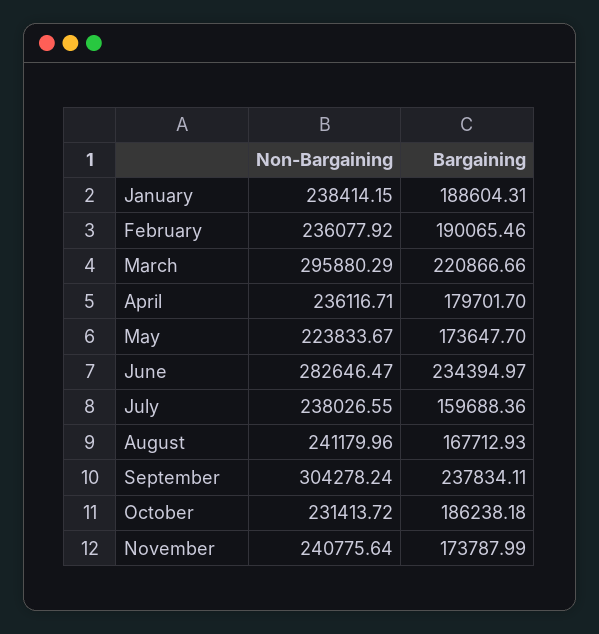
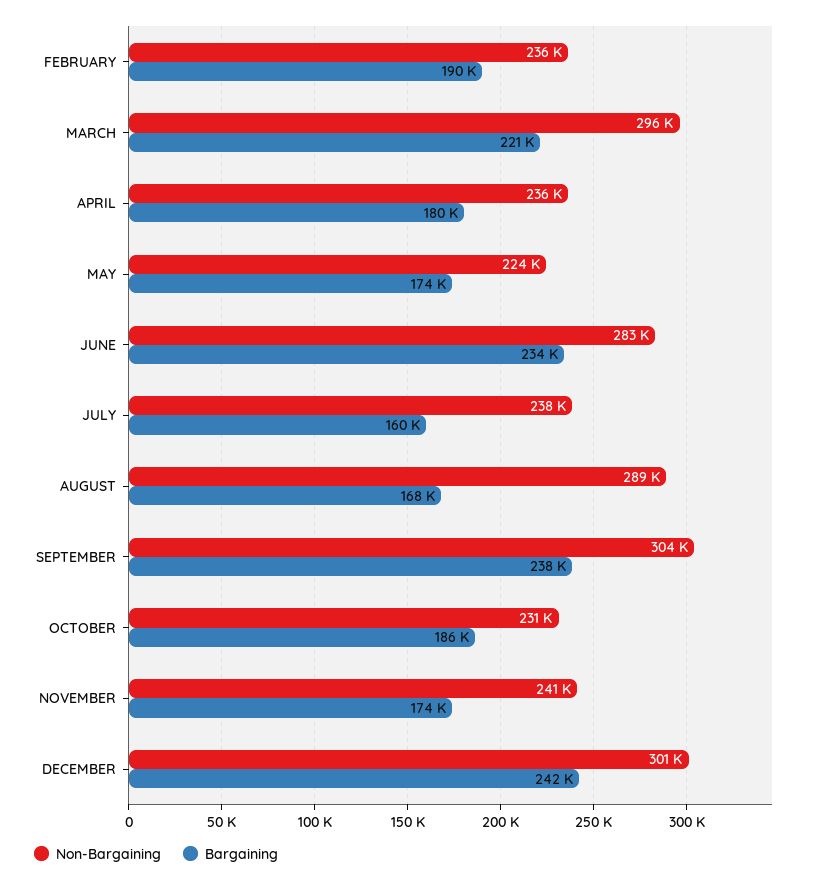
Non-Bargaining, January: 238414.15 -> none
Bargaining, January: 188604.31 -> none
Non-Bargaining, August: 241179.96 -> 289000
Non-Bargaining, DECEMBER: none -> 301000
Bargaining, DECEMBER: none -> 242000

